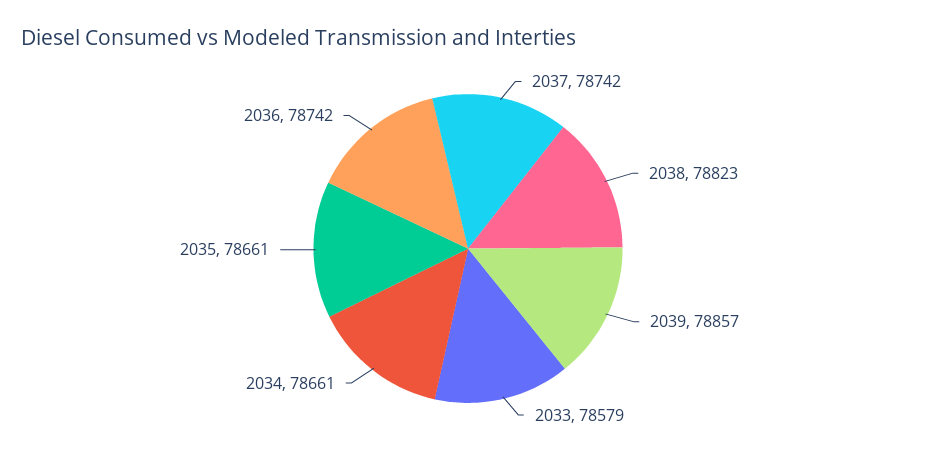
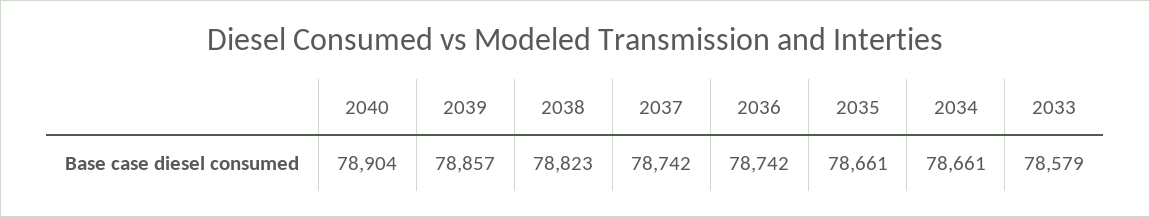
2040: none -> 78904

